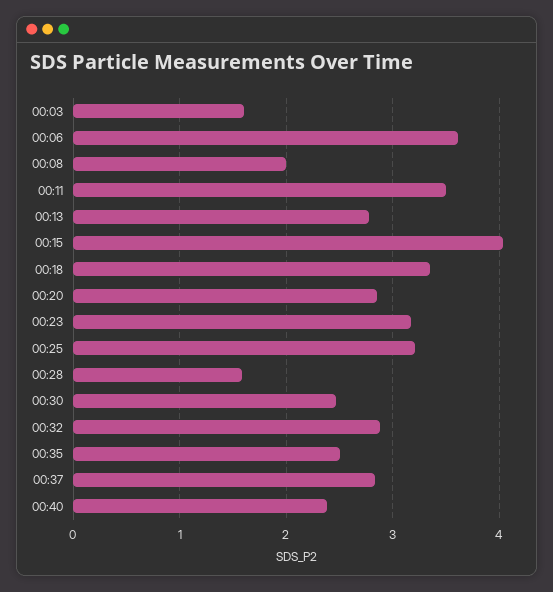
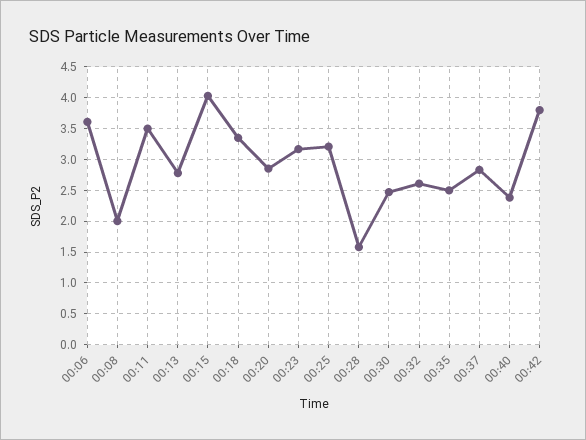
00:03: 1.6 -> none
00:32: 2.9 -> 2.6
00:42: none -> 3.8

